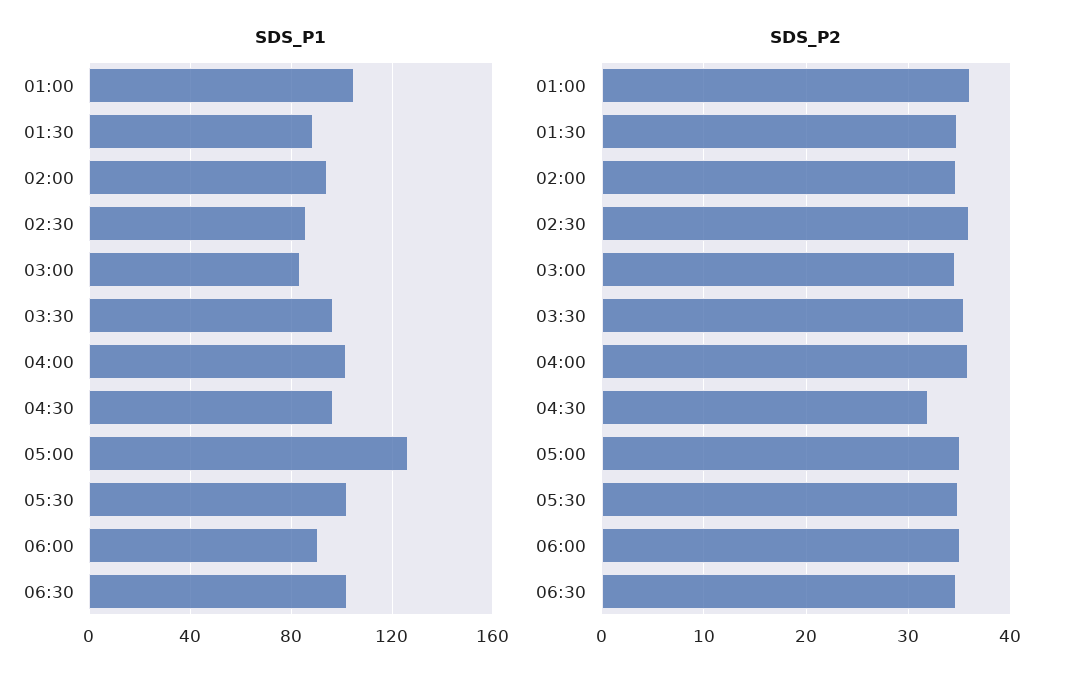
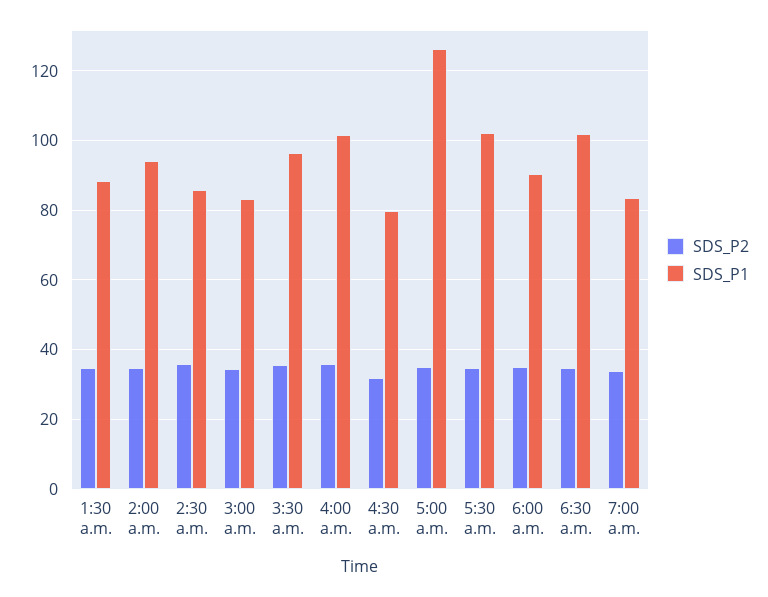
SDS_P1, 01:00: 105 -> none
SDS_P1, 04:30: 95 -> 80
SDS_P2, 01:00: 36 -> none
SDS_P2, 7:00 a.m.: none -> 34
SDS_P1, 7:00 a.m.: none -> 84

